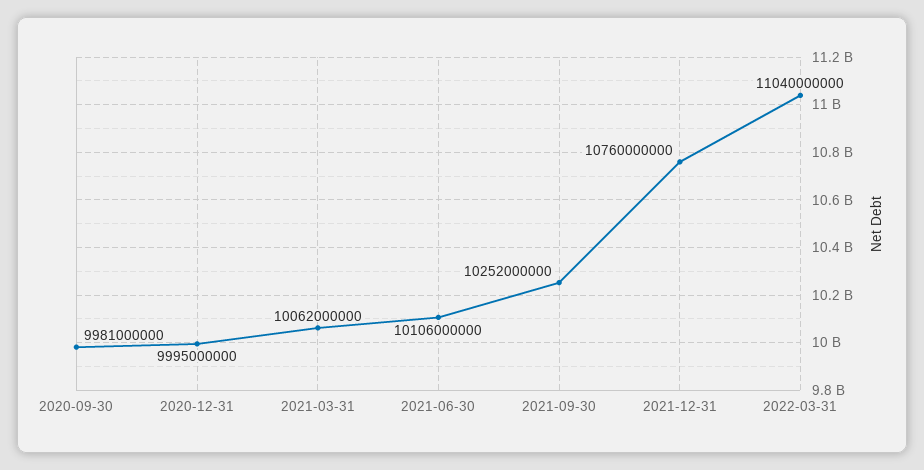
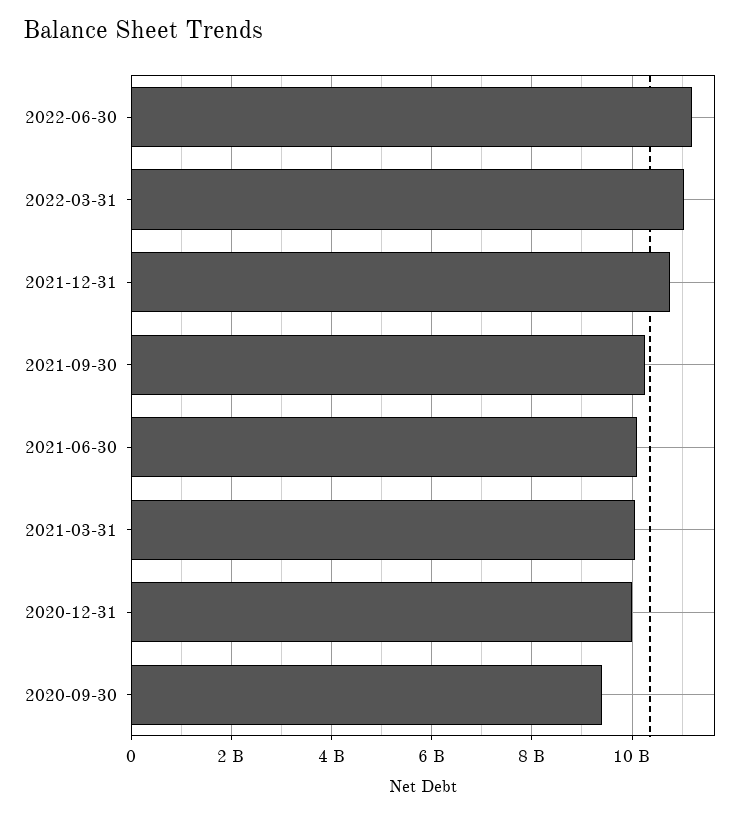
2020-09-30: 9981000000 -> 9400000000
2022-06-30: none -> 11200000000

